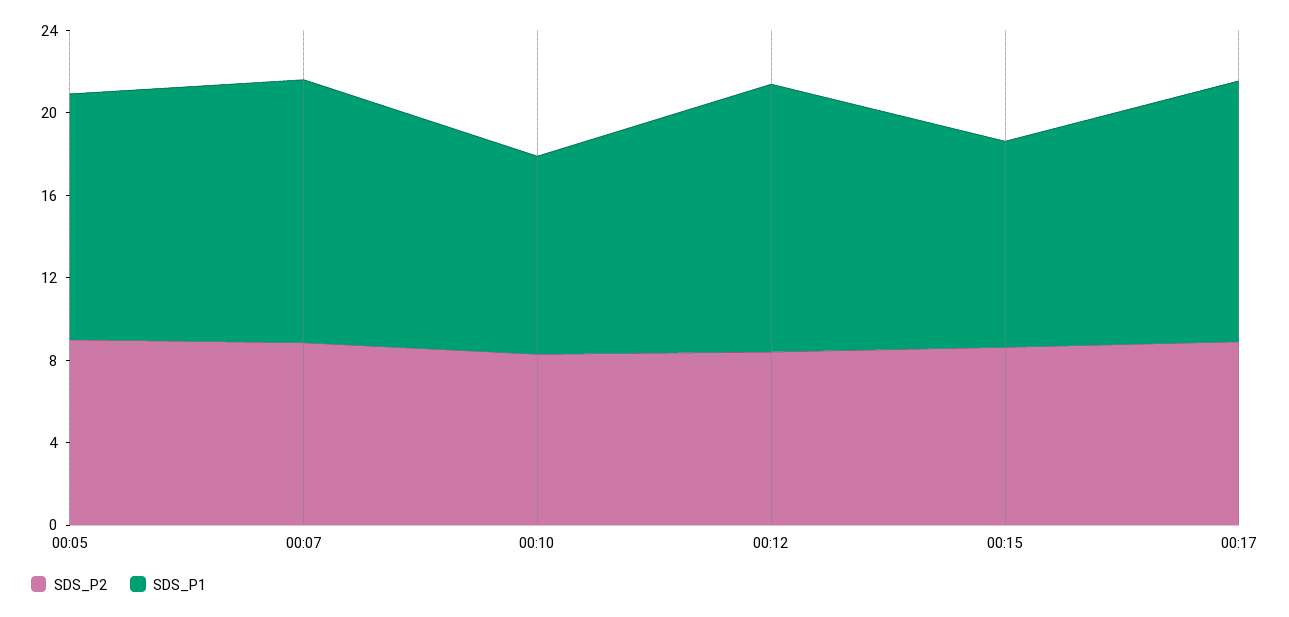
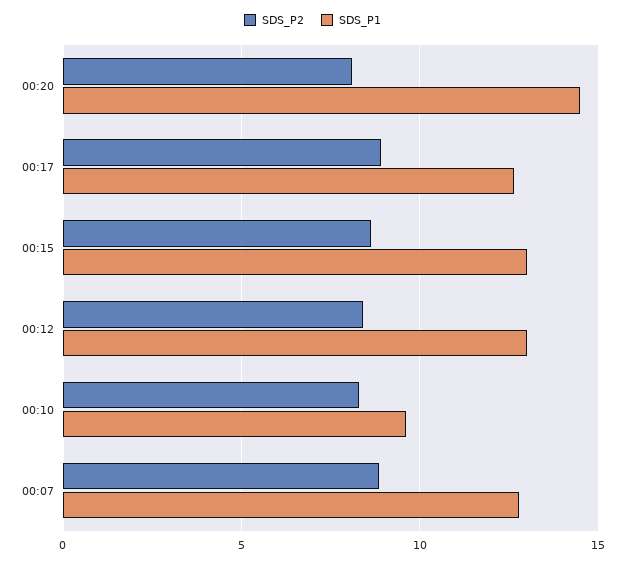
SDS_P2, 00:05: 9 -> none
SDS_P1, 00:05: 12 -> none
SDS_P1, 00:15: 10 -> 13
SDS_P2, 00:20: none -> 8
SDS_P1, 00:20: none -> 14.5

